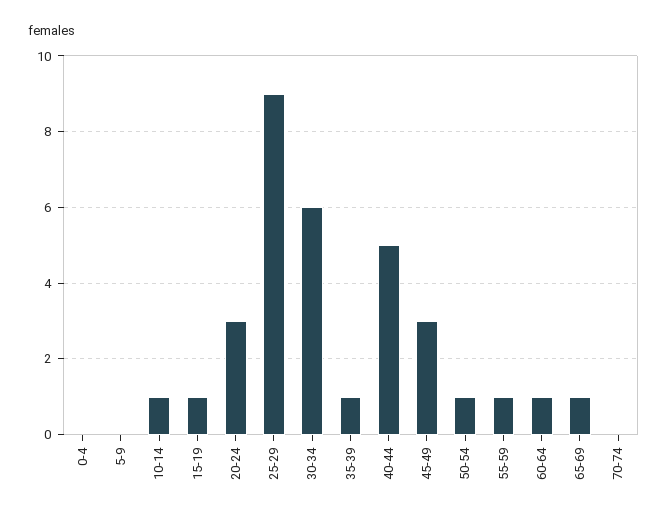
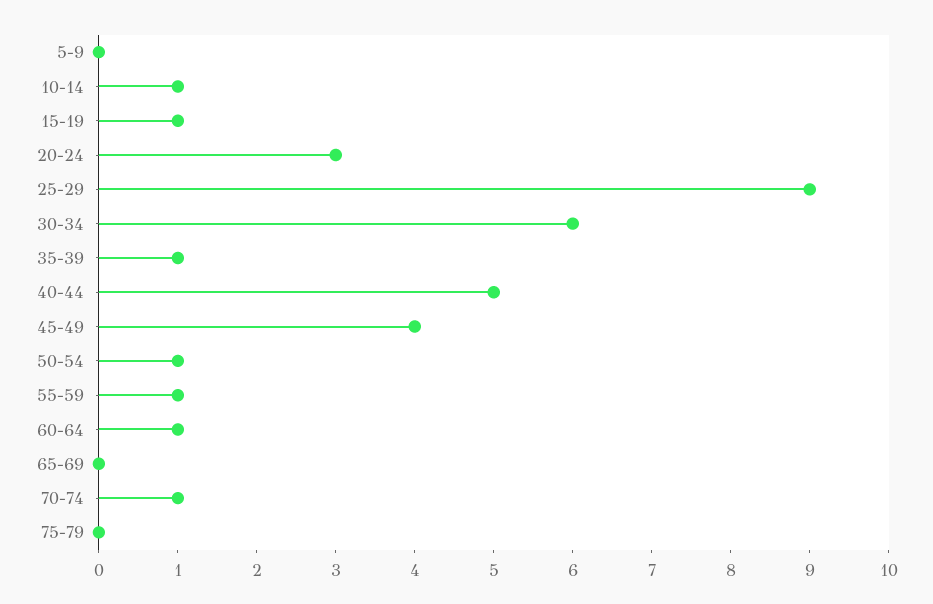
0-4: 0 -> none
45-49: 3 -> 4
65-69: 1 -> 0
70-74: 0 -> 1
75-79: none -> 0

